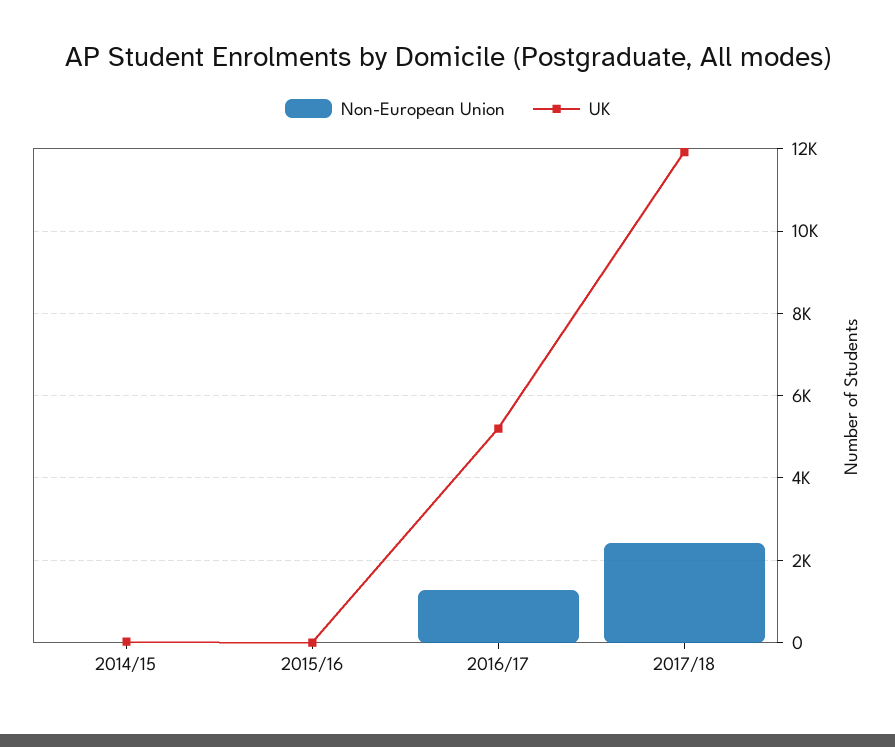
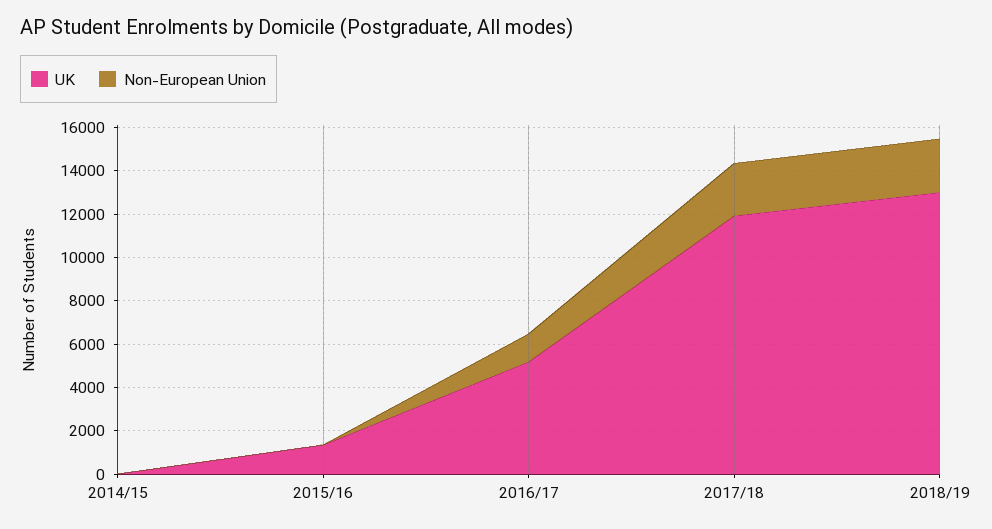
UK, 2015/16: 0 -> 1500
UK, 2018/19: none -> 13000
Non-European Union, 2018/19: none -> 2500

